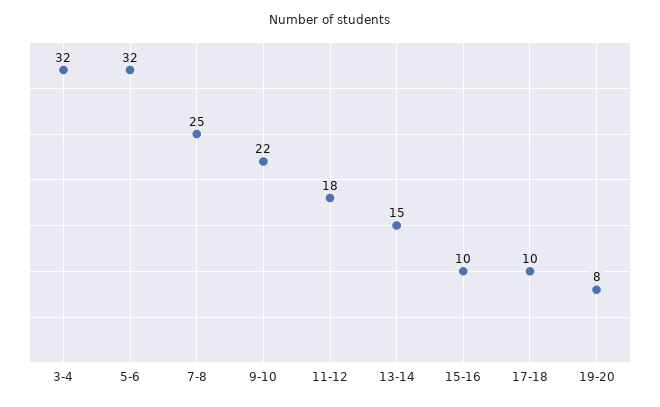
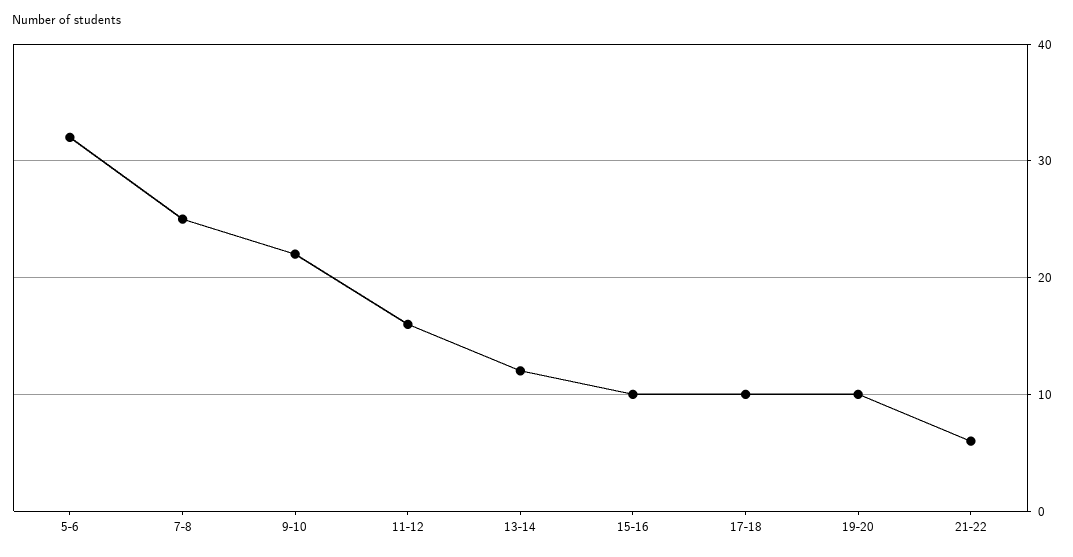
3-4: 32 -> none
11-12: 18 -> 16
13-14: 15 -> 12
19-20: 8 -> 10
21-22: none -> 6

